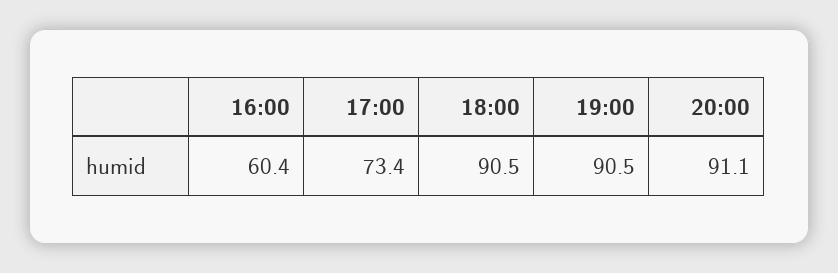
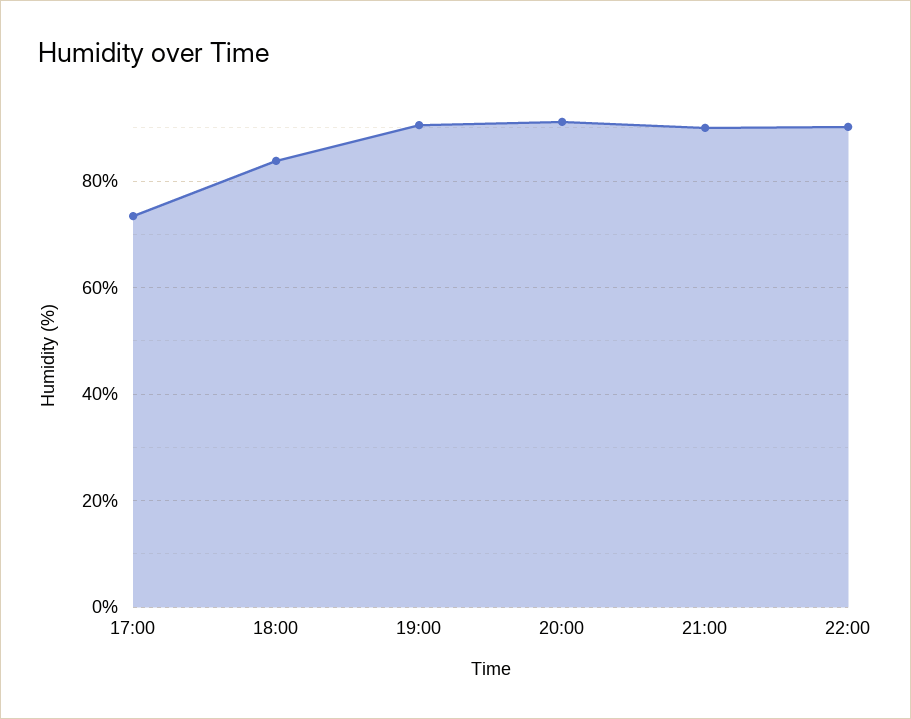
16:00: 60.4 -> none
18:00: 90.5 -> 84
21:00: none -> 90
22:00: none -> 90

